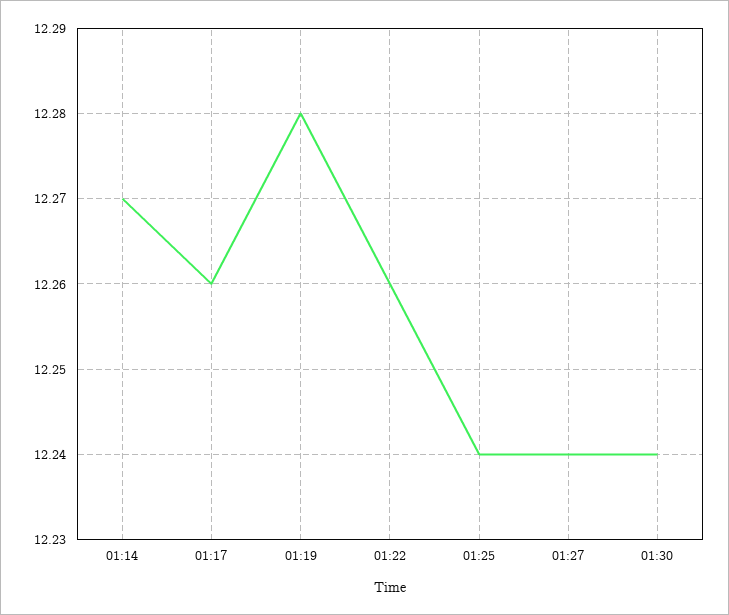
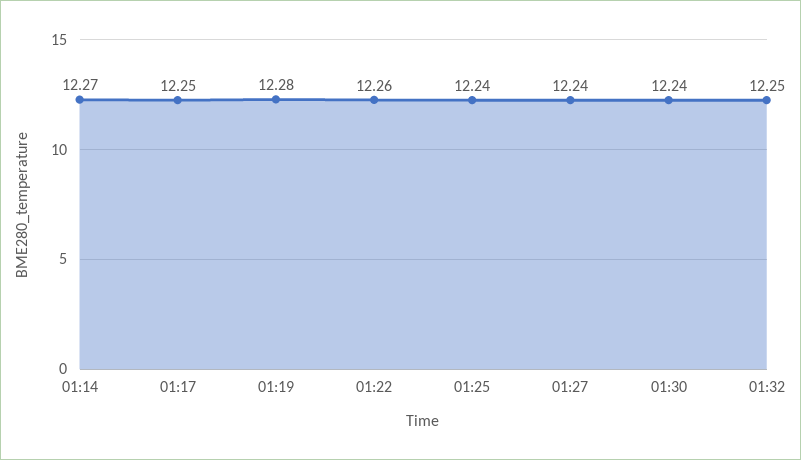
01:17: 12.26 -> 12.25
01:32: none -> 12.25

